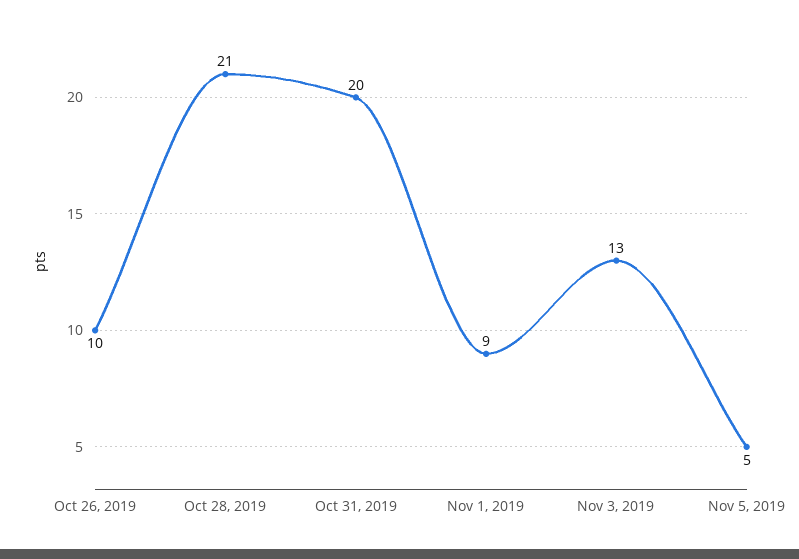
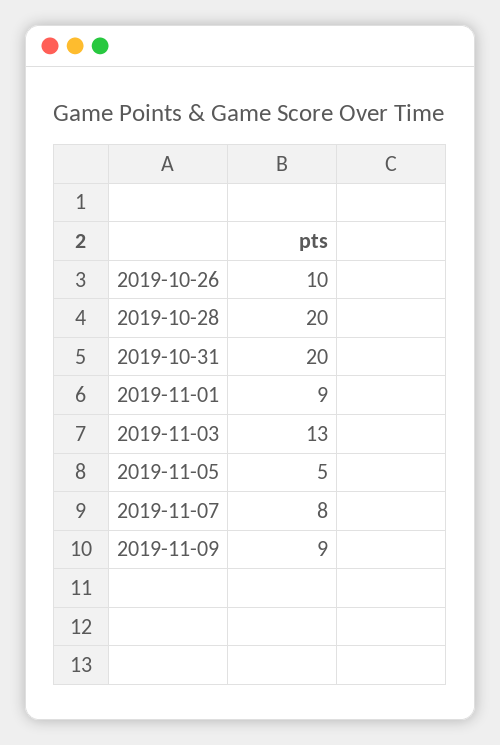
Oct 28, 2019: 21 -> 20
2019-11-07: none -> 8
2019-11-09: none -> 9

